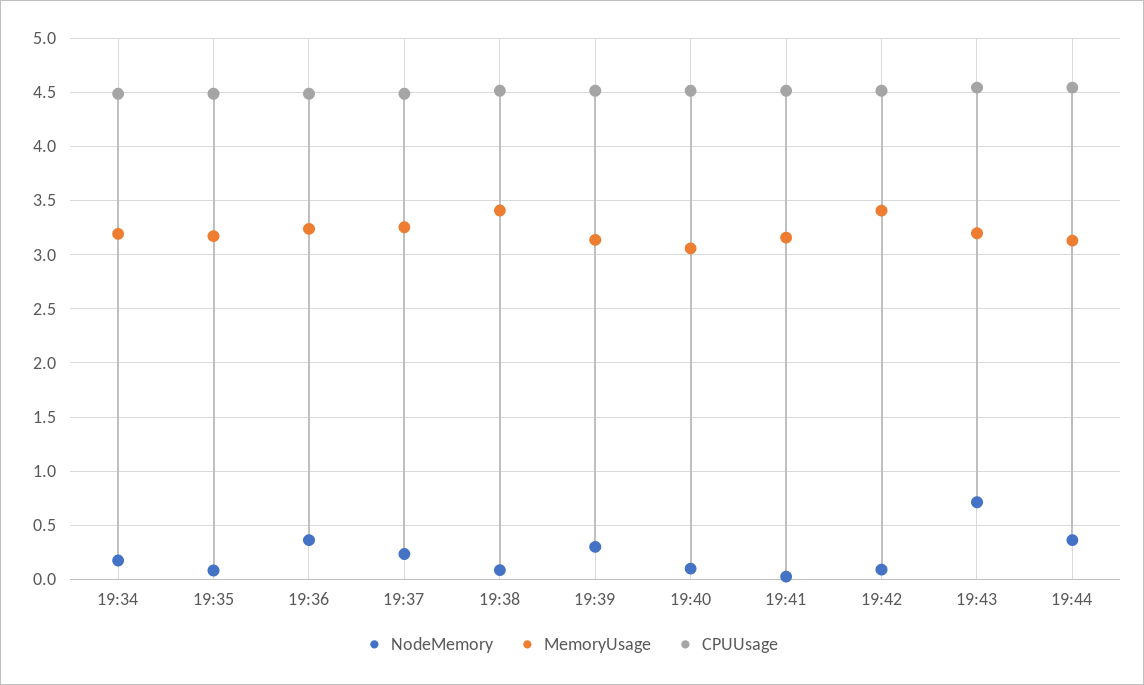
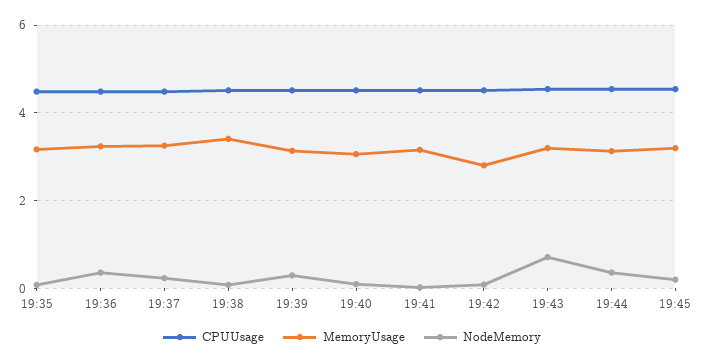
NodeMemory, 19:34: 0.2 -> none
MemoryUsage, 19:34: 3.2 -> none
CPUUsage, 19:34: 4.5 -> none
MemoryUsage, 19:42: 3.4 -> 2.8
CPUUsage, 19:45: none -> 4.6
MemoryUsage, 19:45: none -> 3.2
NodeMemory, 19:45: none -> 0.2

